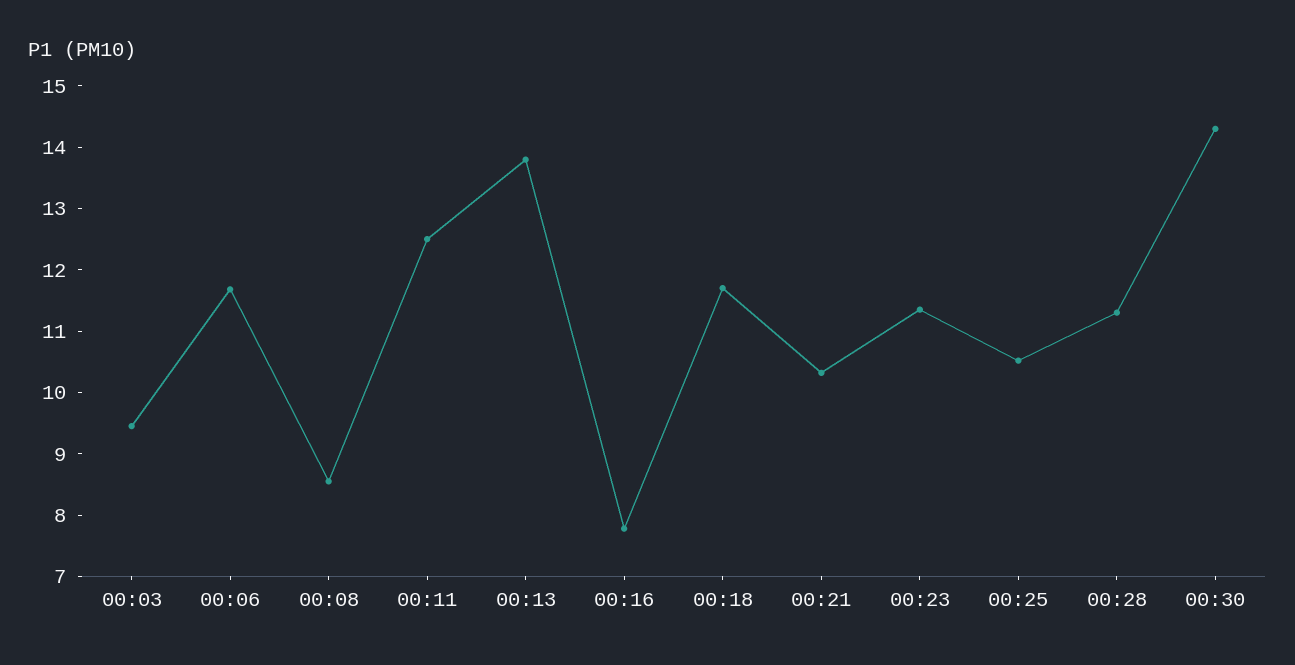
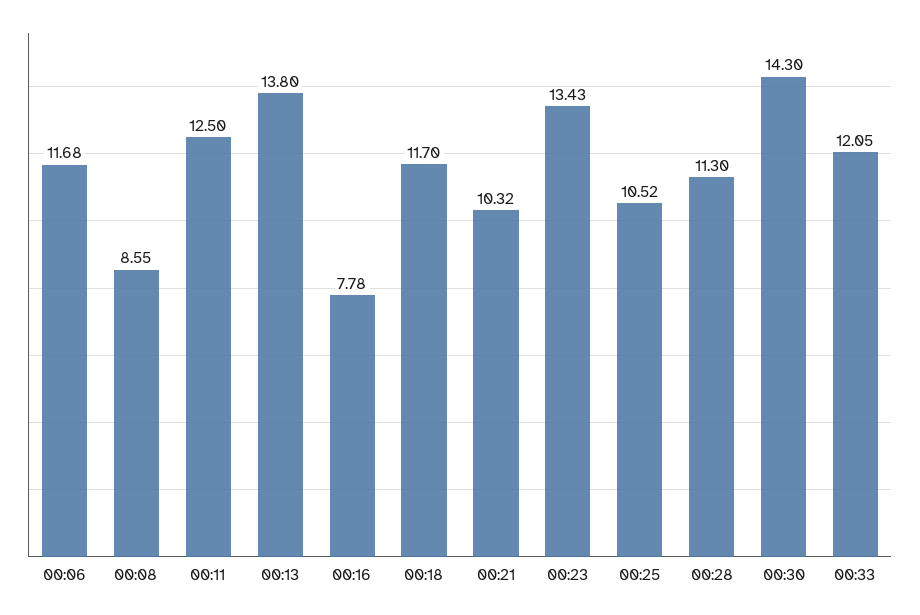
00:03: 9.4 -> none
00:23: 11.4 -> 13.43
00:33: none -> 12.05

